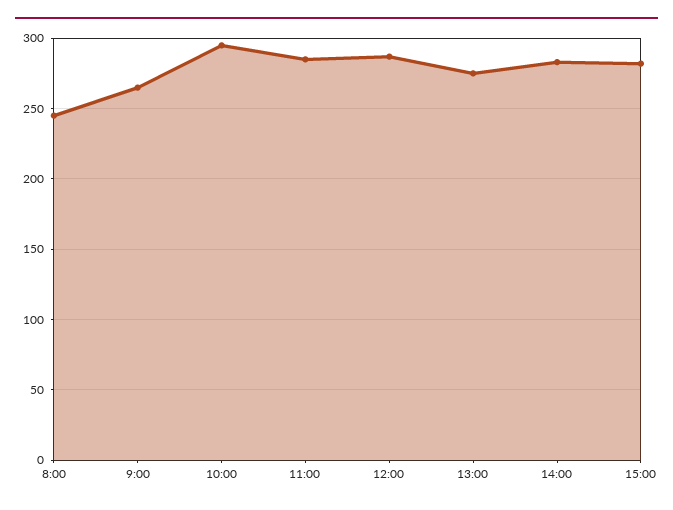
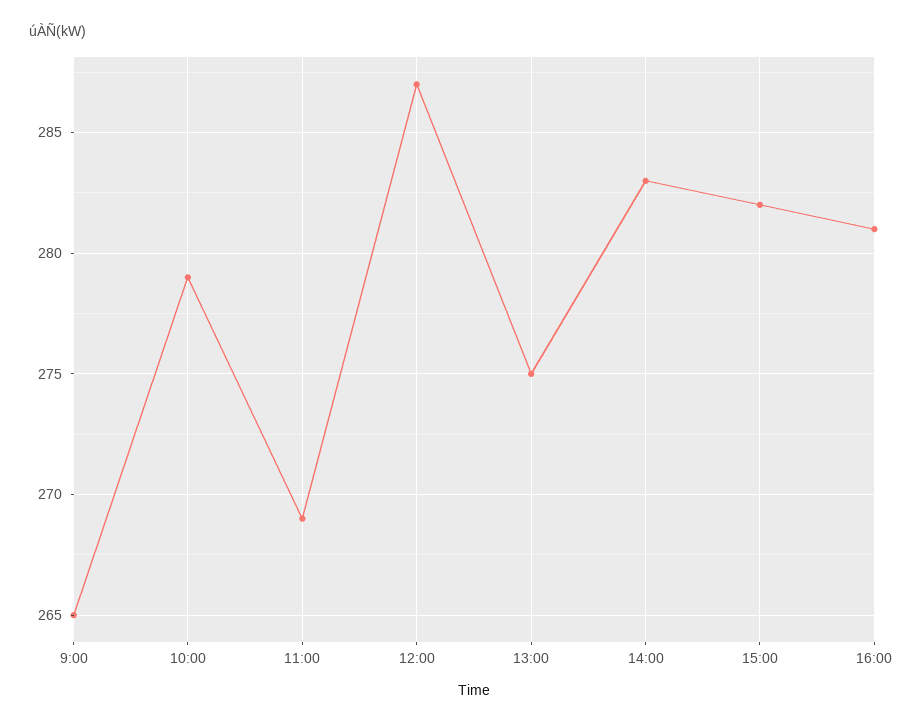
8:00: 245 -> none
10:00: 295 -> 279
11:00: 285 -> 269
16:00: none -> 281

